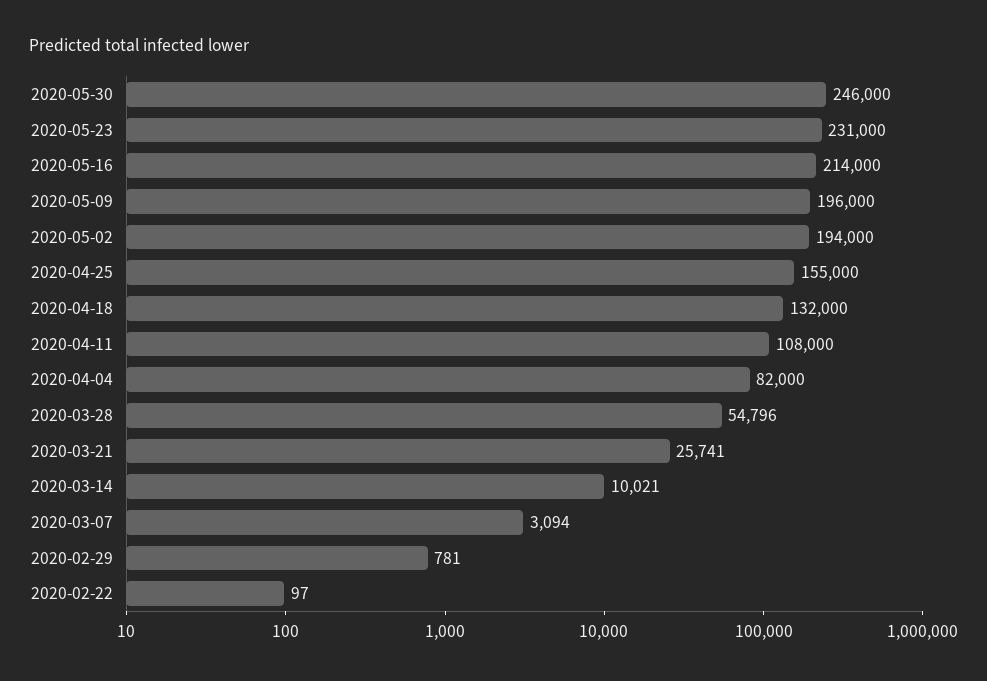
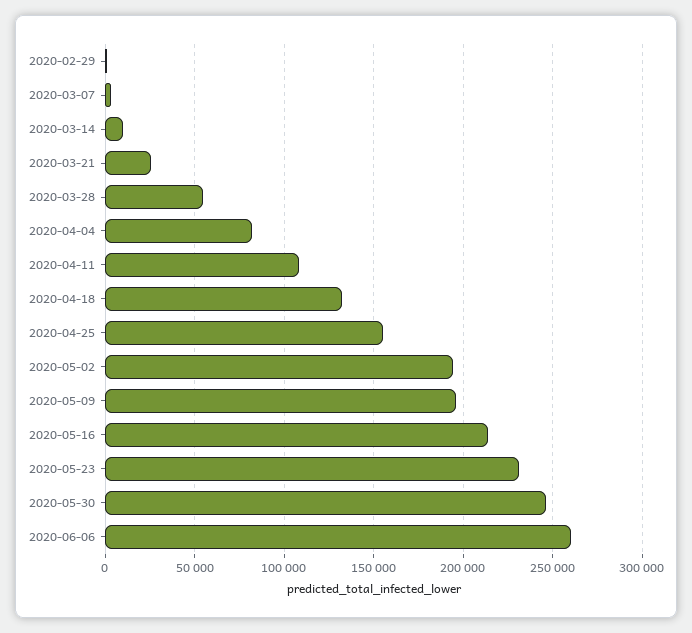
2020-02-22: 97 -> none
2020-06-06: none -> 260000

